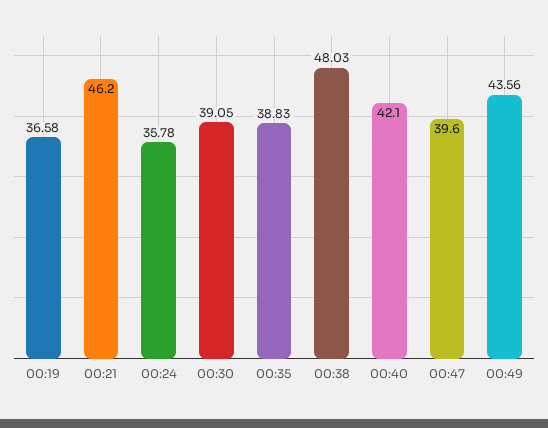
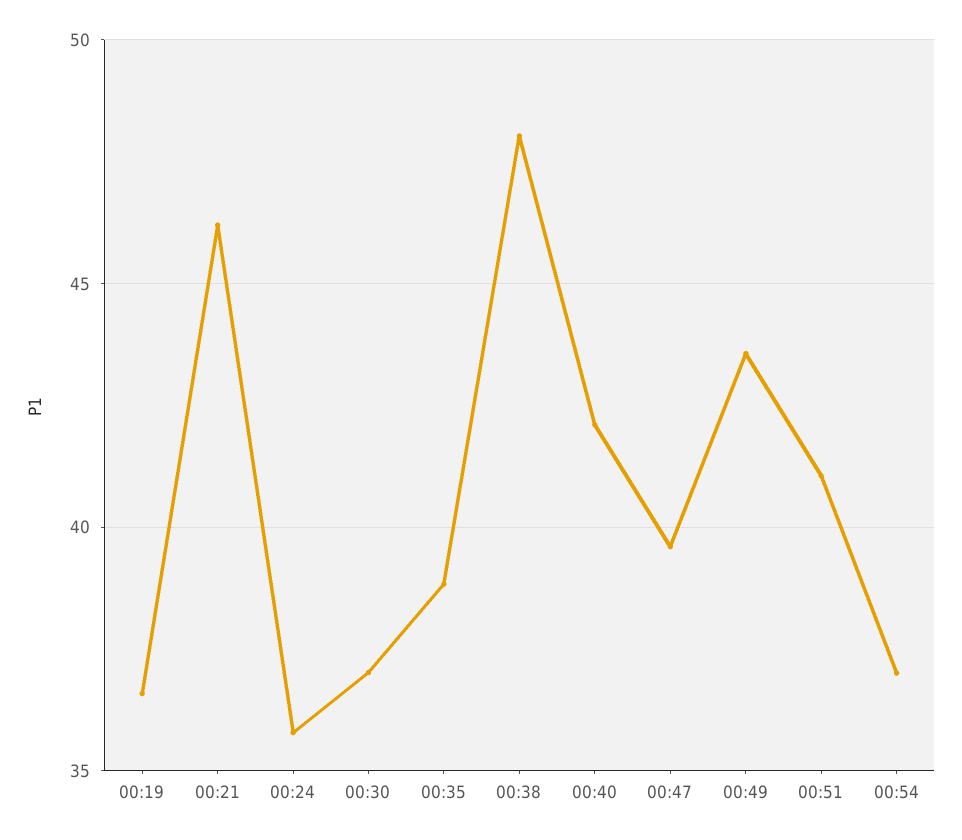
00:30: 39.05 -> 37
00:51: none -> 41
00:54: none -> 37

